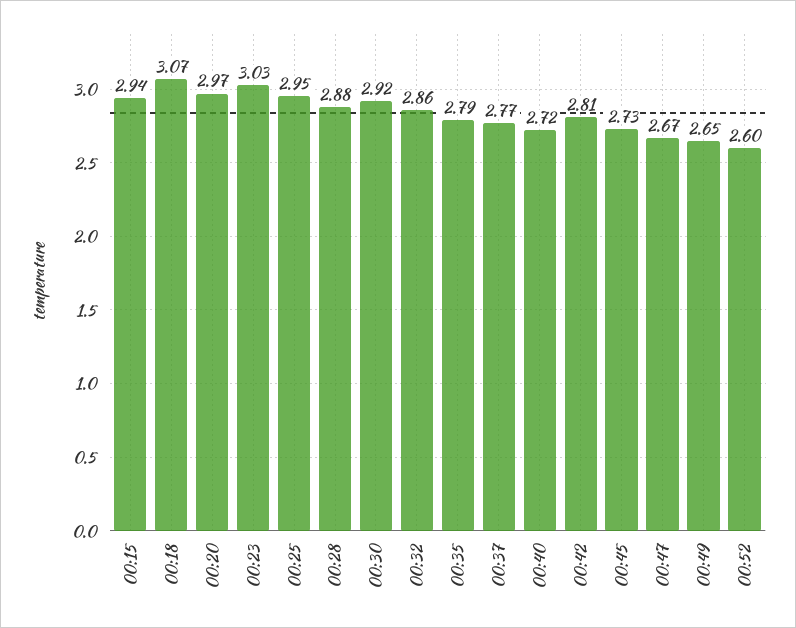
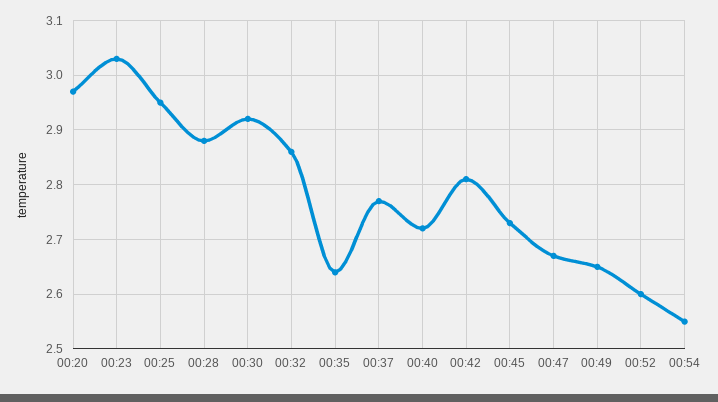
00:15: 2.94 -> none
00:18: 3.07 -> none
00:35: 2.79 -> 2.65
00:54: none -> 2.55

